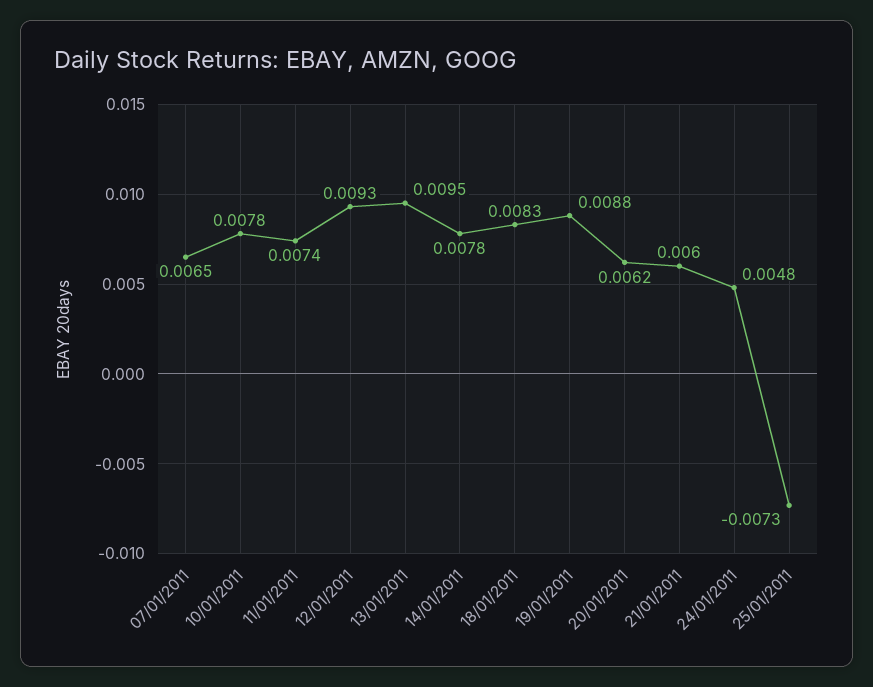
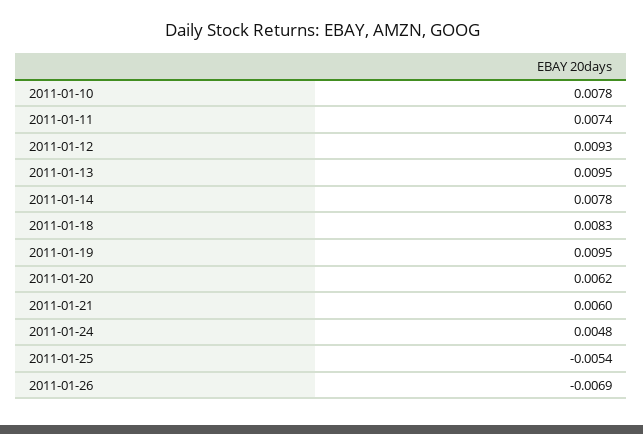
07/01/2011: 0.0065 -> none
19/01/2011: 0.0088 -> 0.0095
25/01/2011: -0.0073 -> -0.0054
2011-01-26: none -> -0.0069

